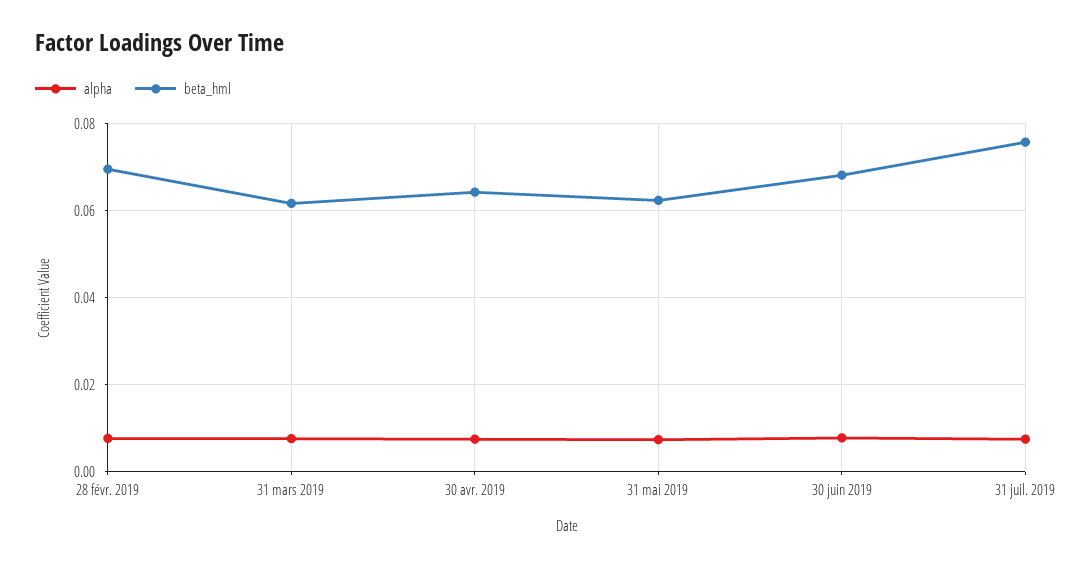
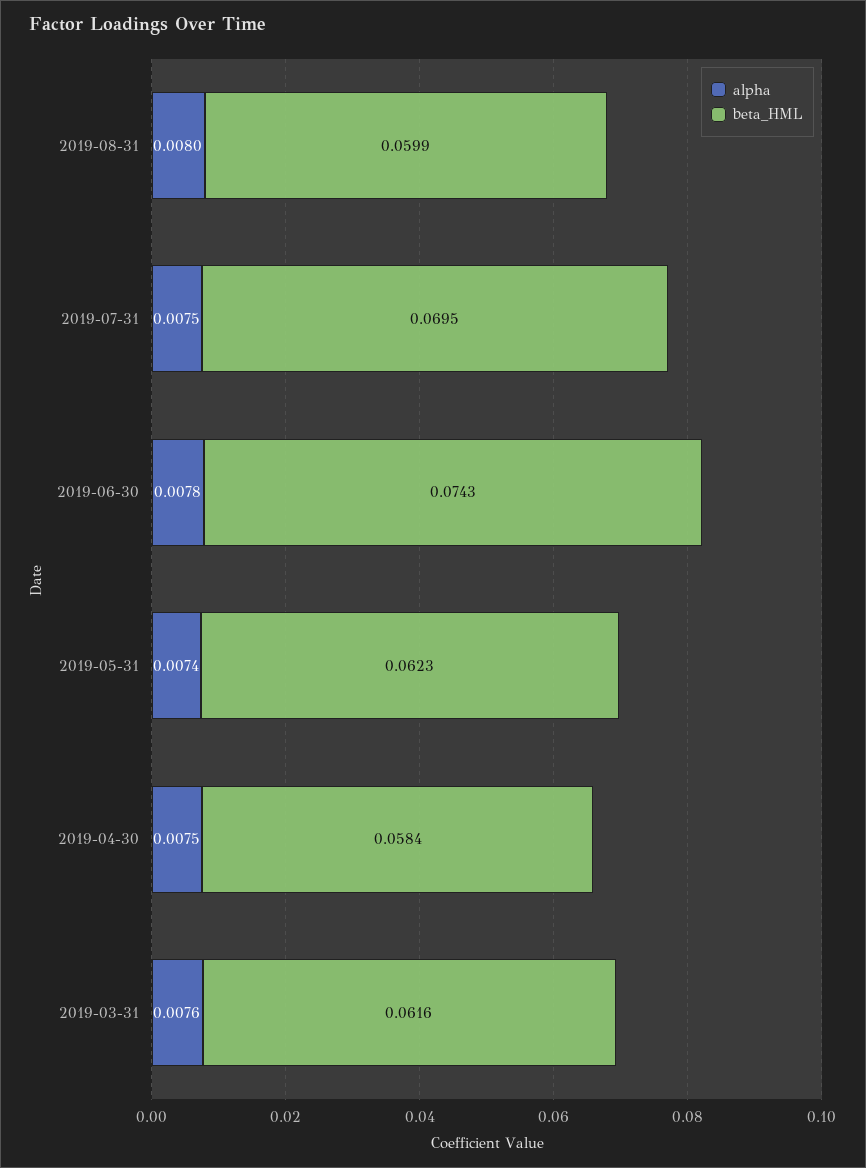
alpha, 28 févr. 2019: 0.008 -> none
beta_hml, 28 févr. 2019: 0.07 -> none
beta_hml, 30 avr. 2019: 0.064 -> 0.0584
beta_hml, 30 juin 2019: 0.068 -> 0.0743
beta_hml, 31 juil. 2019: 0.076 -> 0.0695
alpha, 2019-08-31: none -> 0.008
beta_hml, 2019-08-31: none -> 0.0599

